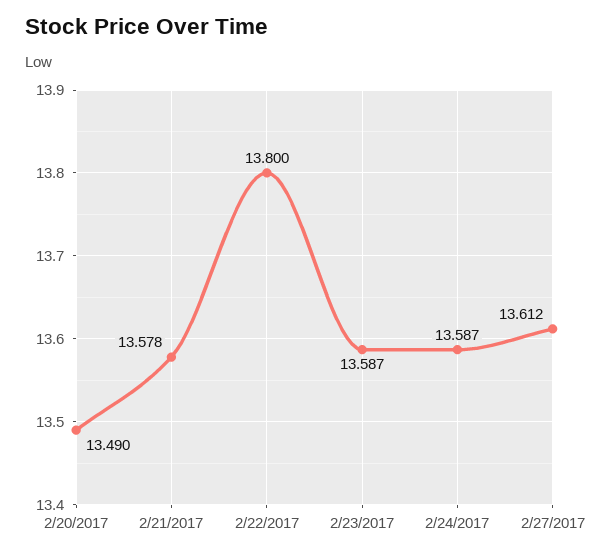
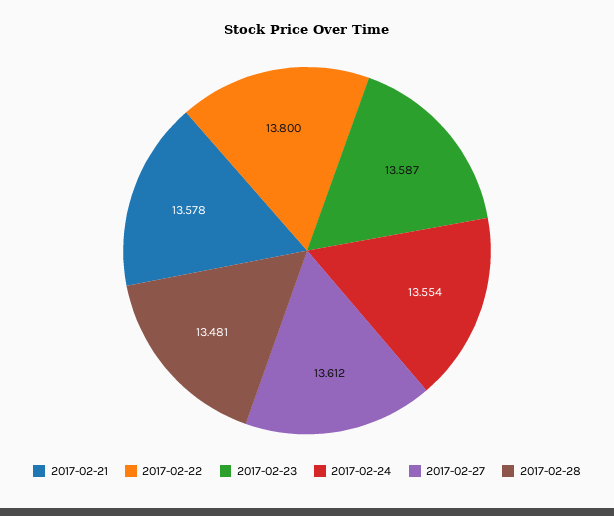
2/20/2017: 13.49 -> none
2/24/2017: 13.587 -> 13.554
2017-02-28: none -> 13.481

